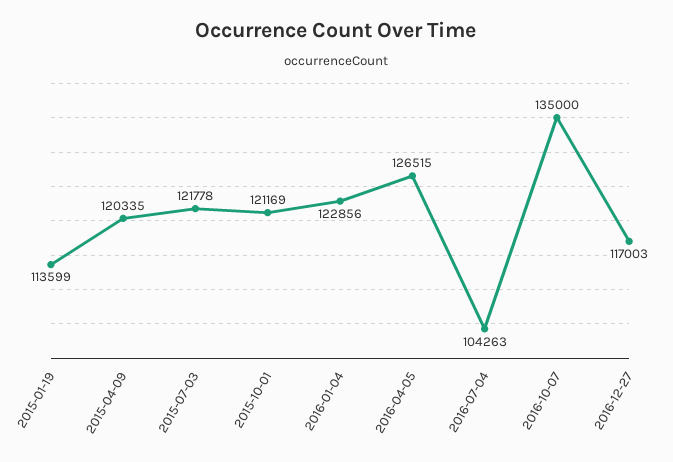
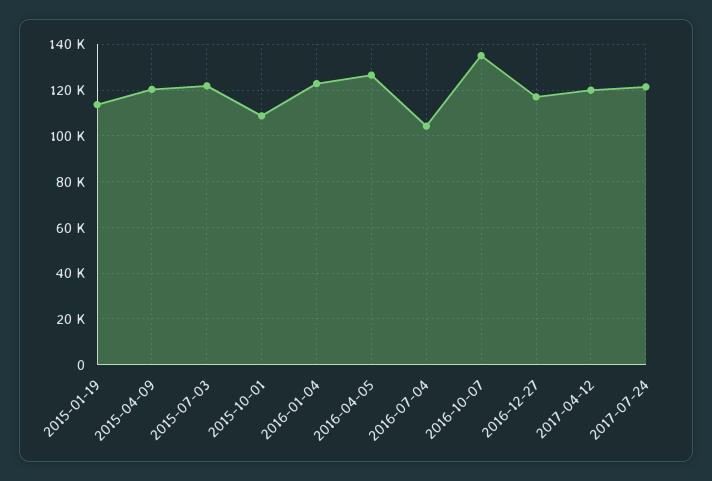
2015-10-01: 121169 -> 110000
2017-04-12: none -> 120000
2017-07-24: none -> 120000

